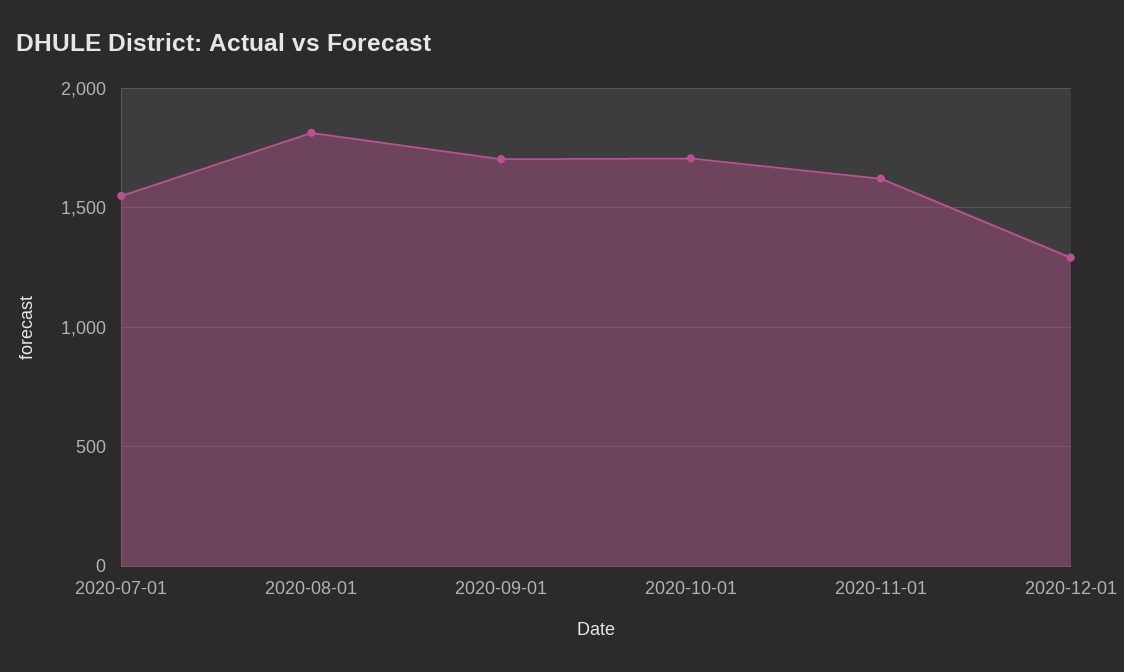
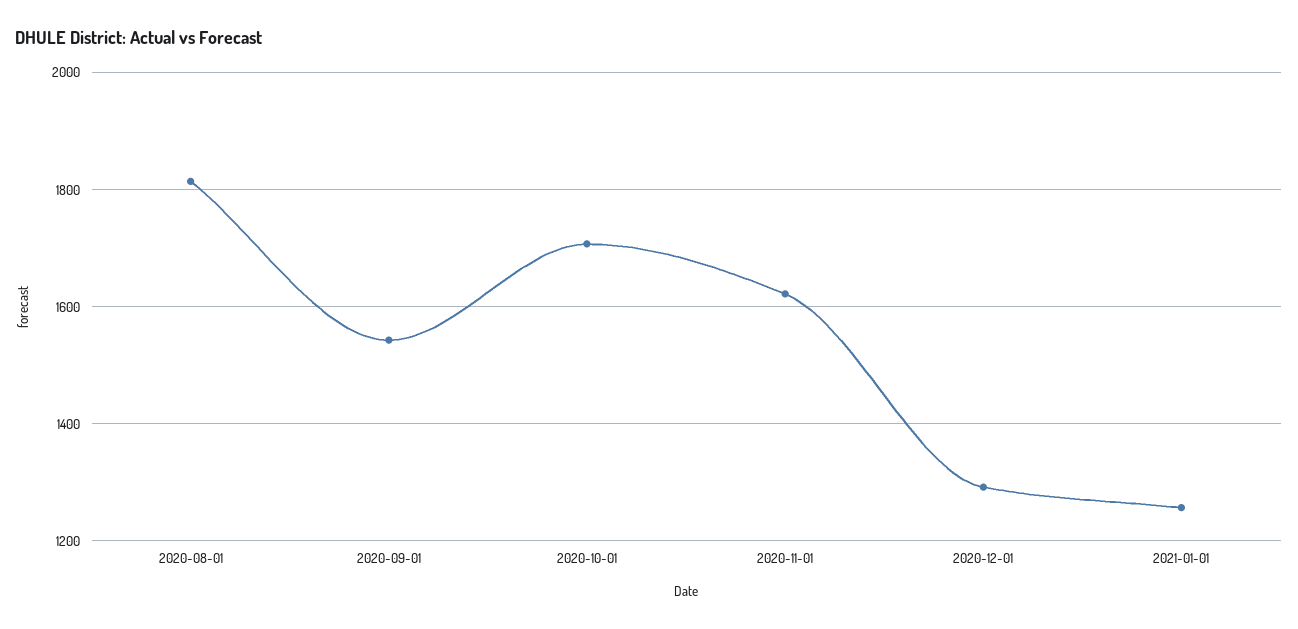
2020-07-01: 1550 -> none
2020-09-01: 1700 -> 1540
2021-01-01: none -> 1260

